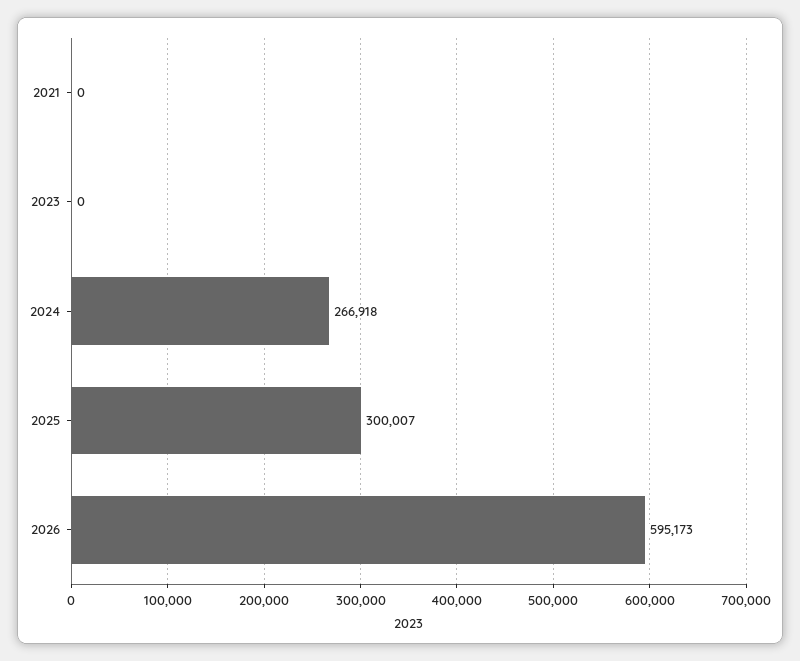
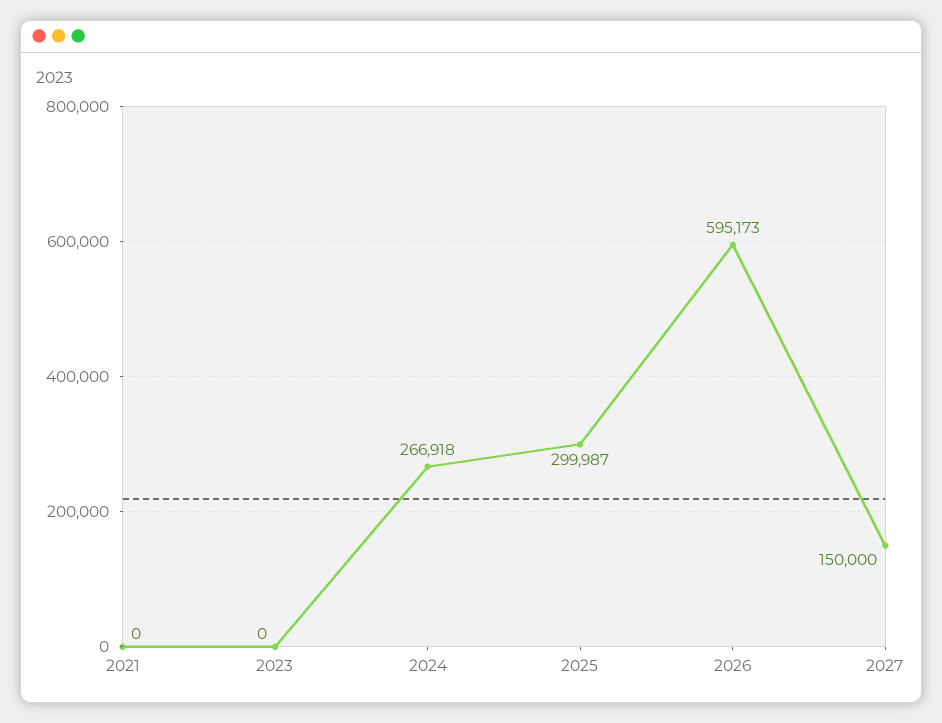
2025: 300007 -> 299987
2027: none -> 150000

